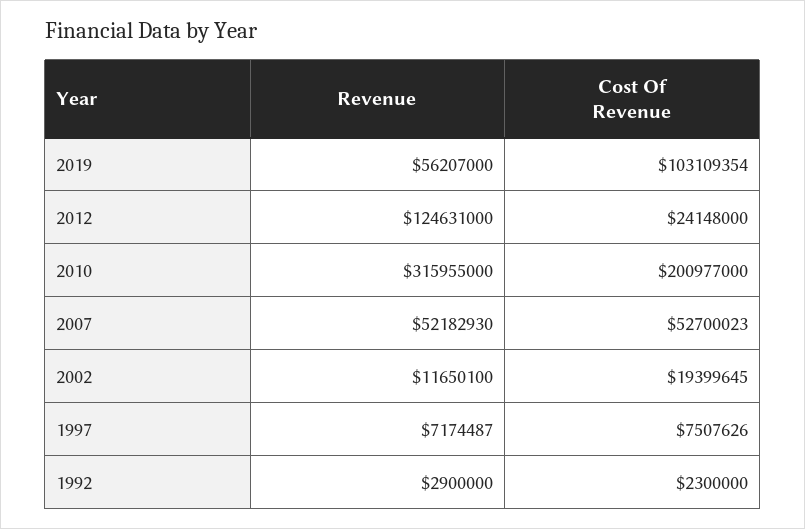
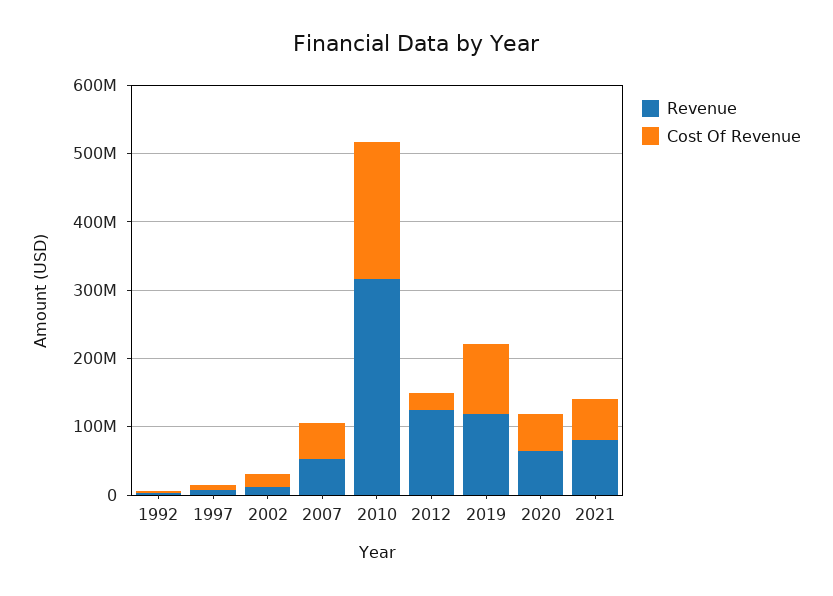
Revenue, 2019: 56207000 -> 120000000
Revenue, 2020: none -> 60000000
Cost Of Revenue, 2020: none -> 60000000
Revenue, 2021: none -> 80000000
Cost Of Revenue, 2021: none -> 60000000

